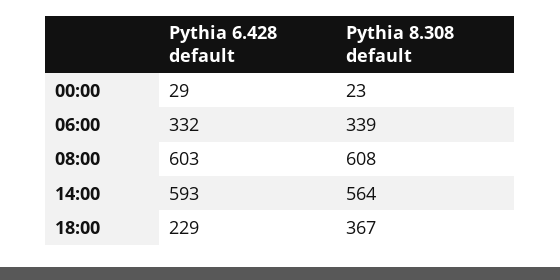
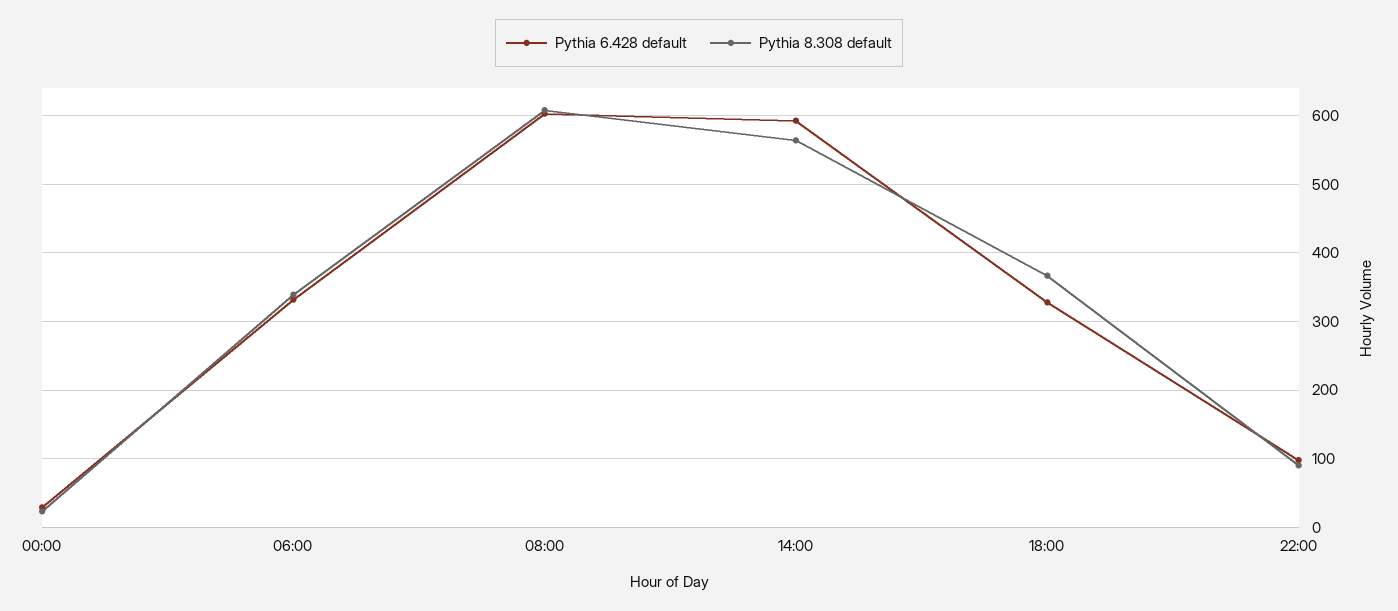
Pythia 6.428 default, 18:00: 229 -> 330
Pythia 6.428 default, 22:00: none -> 100
Pythia 8.308 default, 22:00: none -> 90

